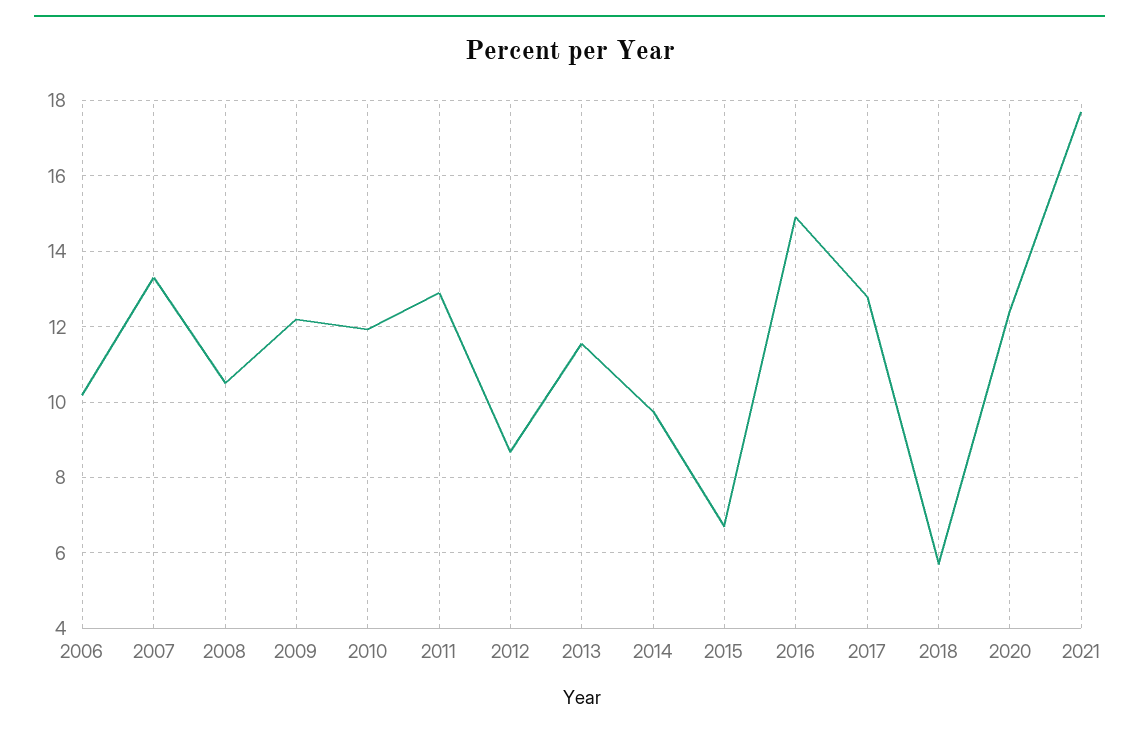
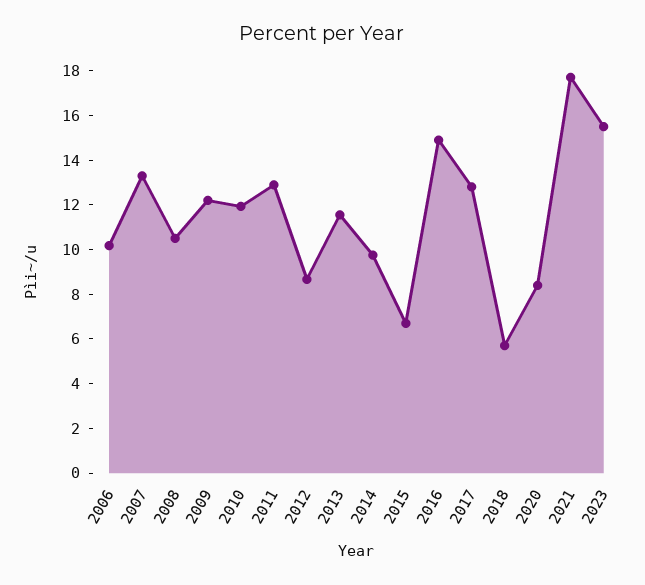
2020: 12.4 -> 8.5
2023: none -> 15.5

